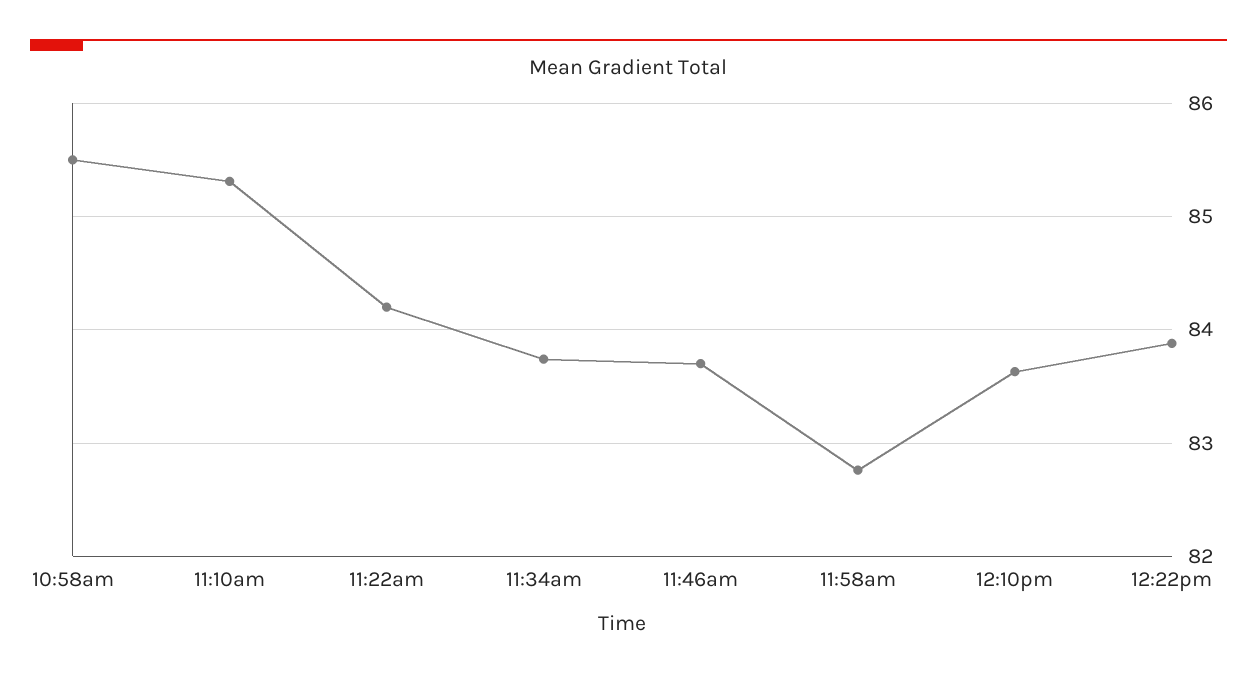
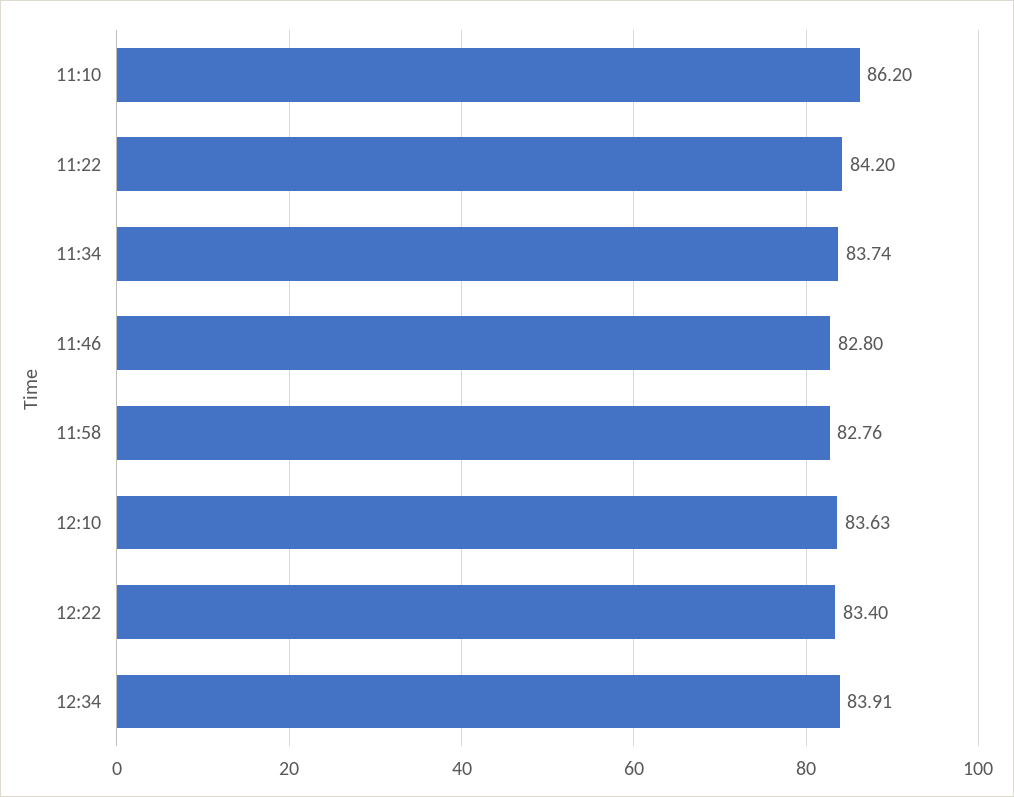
10:58am: 85.5 -> none
11:10am: 85.3 -> 86.2
11:46am: 83.7 -> 82.8
12:22pm: 83.9 -> 83.4
12:34: none -> 83.91

